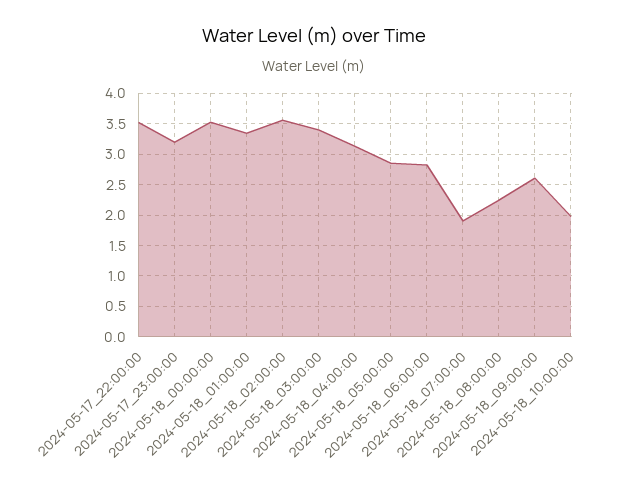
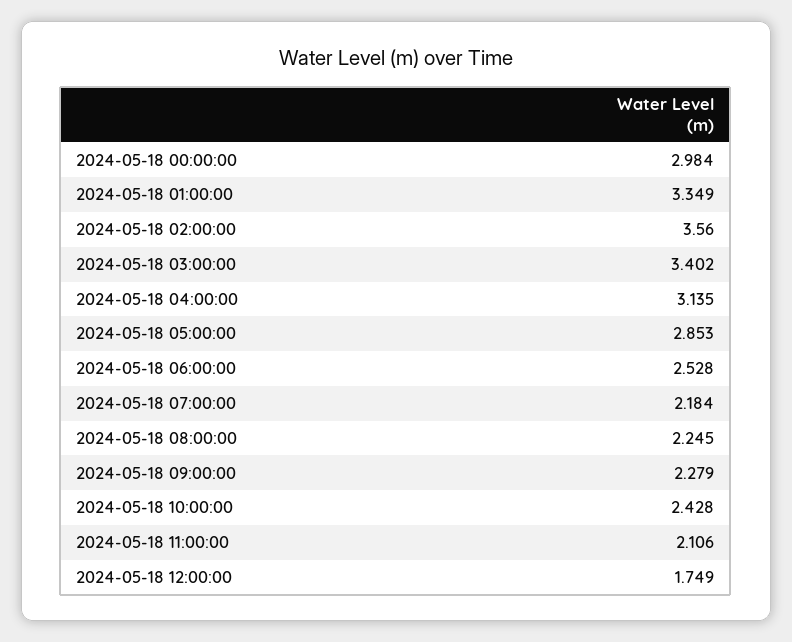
2024-05-17_22:00:00: 3.5 -> none
2024-05-17_23:00:00: 3.2 -> none
2024-05-18_00:00:00: 3.5 -> 2.984
2024-05-18_06:00:00: 2.8 -> 2.528
2024-05-18_07:00:00: 1.9 -> 2.184
2024-05-18_09:00:00: 2.6 -> 2.279
2024-05-18_10:00:00: 2 -> 2.428
2024-05-18 11:00:00: none -> 2.106
2024-05-18 12:00:00: none -> 1.749

